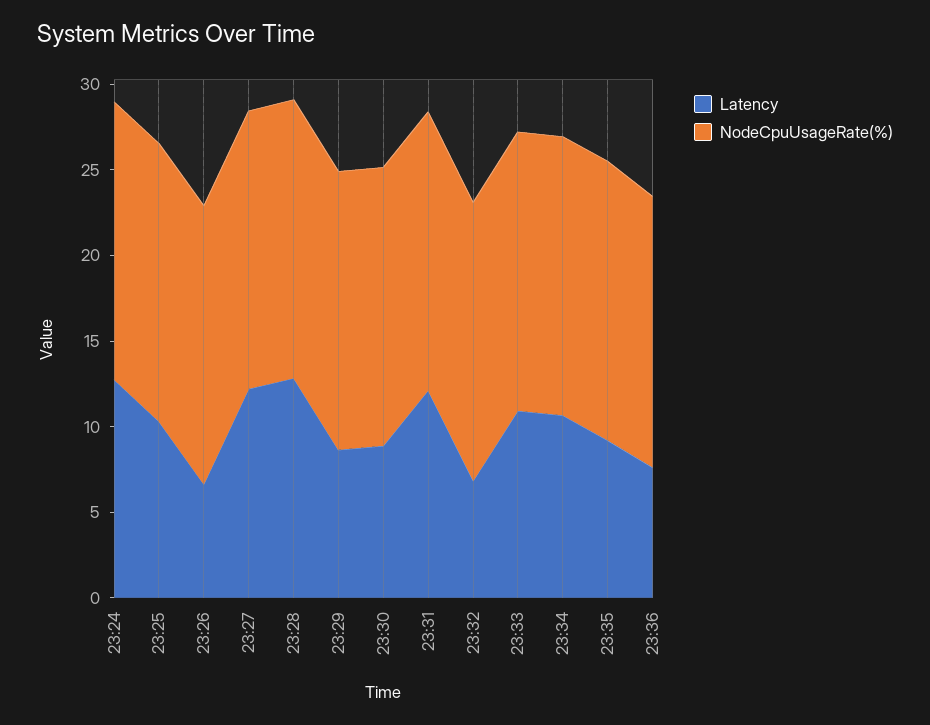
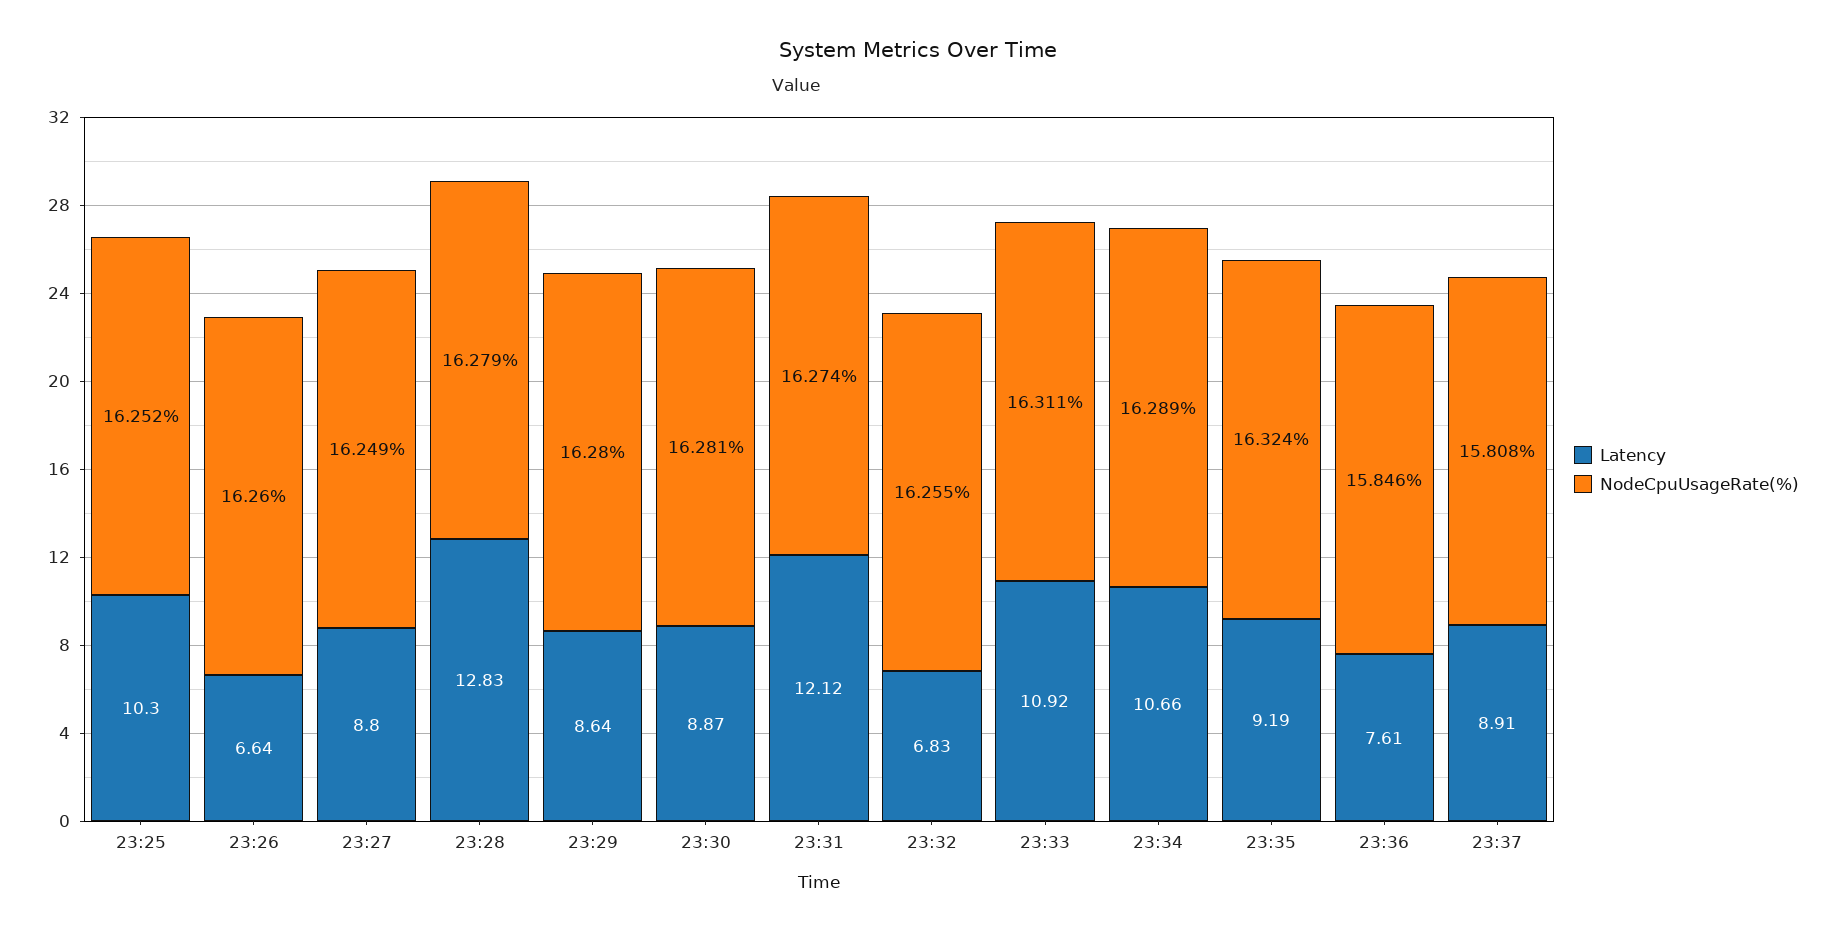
Latency, 23:24: 13 -> none
NodeCpuUsageRate(%), 23:24: 16 -> none
Latency, 23:27: 12 -> 8.8
Latency, 23:37: none -> 8.91
NodeCpuUsageRate(%), 23:37: none -> 15.808

